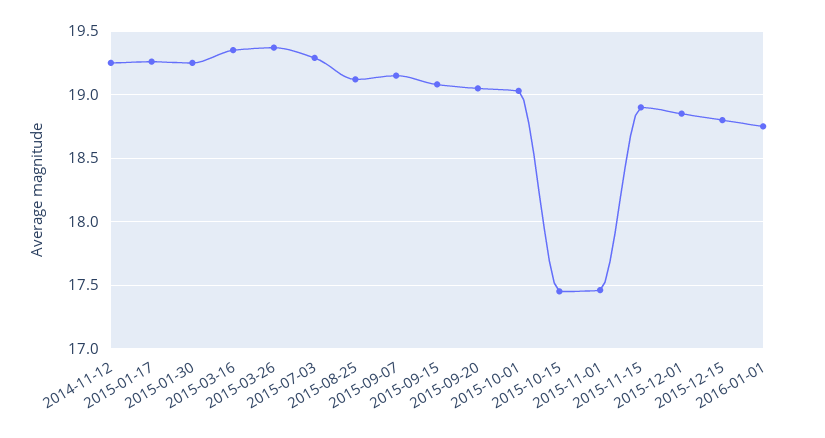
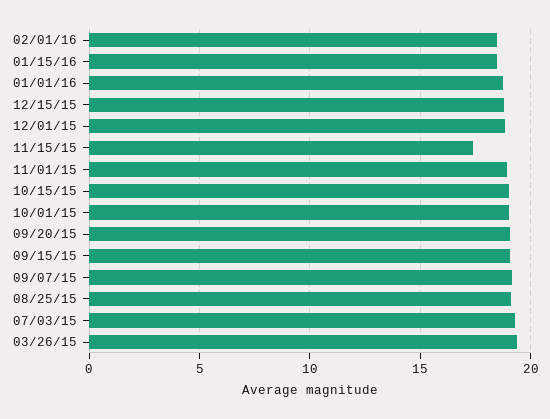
2014-11-12: 19.25 -> none
2015-01-17: 19.25 -> none
2015-01-30: 19.25 -> none
2015-03-16: 19.35 -> none
2015-10-15: 17.45 -> 19
2015-11-01: 17.45 -> 19
2015-11-15: 18.9 -> 17.5
02/01/16: none -> 18.5
01/15/16: none -> 18.5

